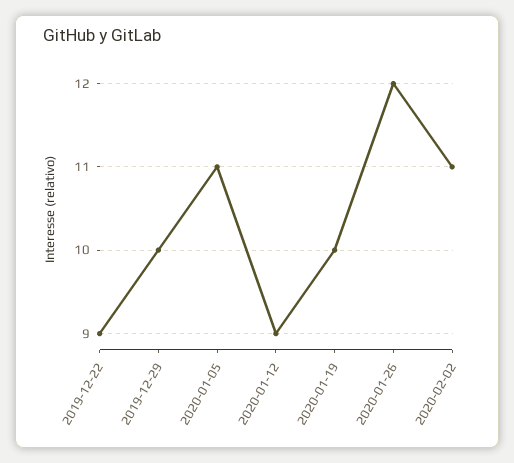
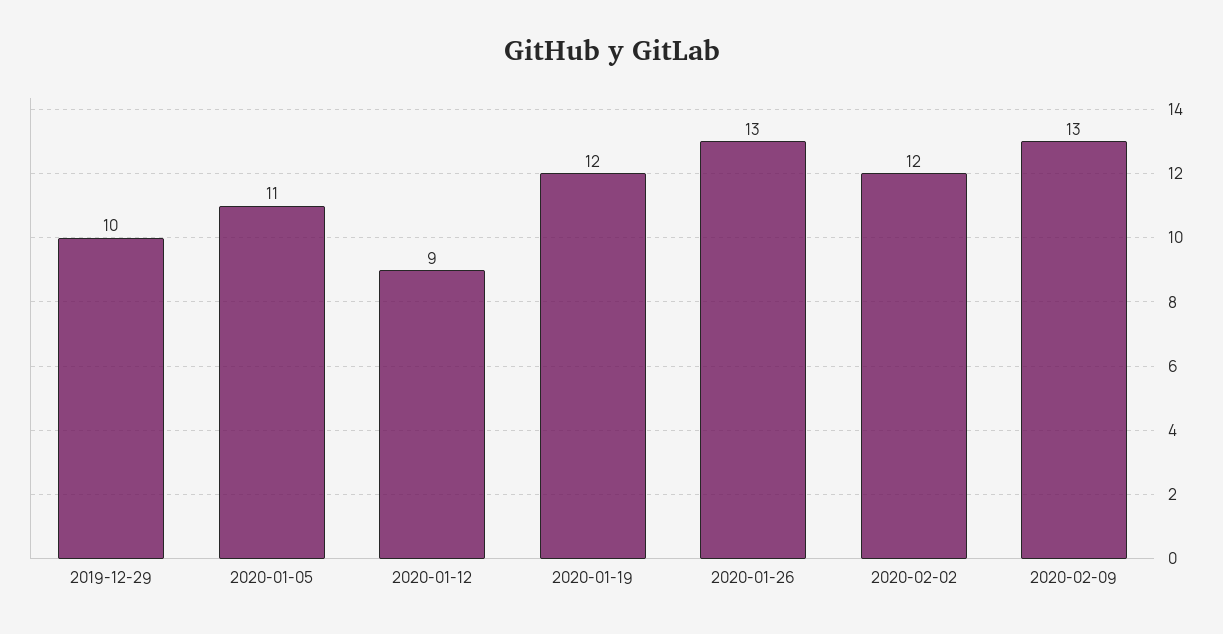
2019-12-22: 9 -> none
2020-01-19: 10 -> 12
2020-01-26: 12 -> 13
2020-02-02: 11 -> 12
2020-02-09: none -> 13

